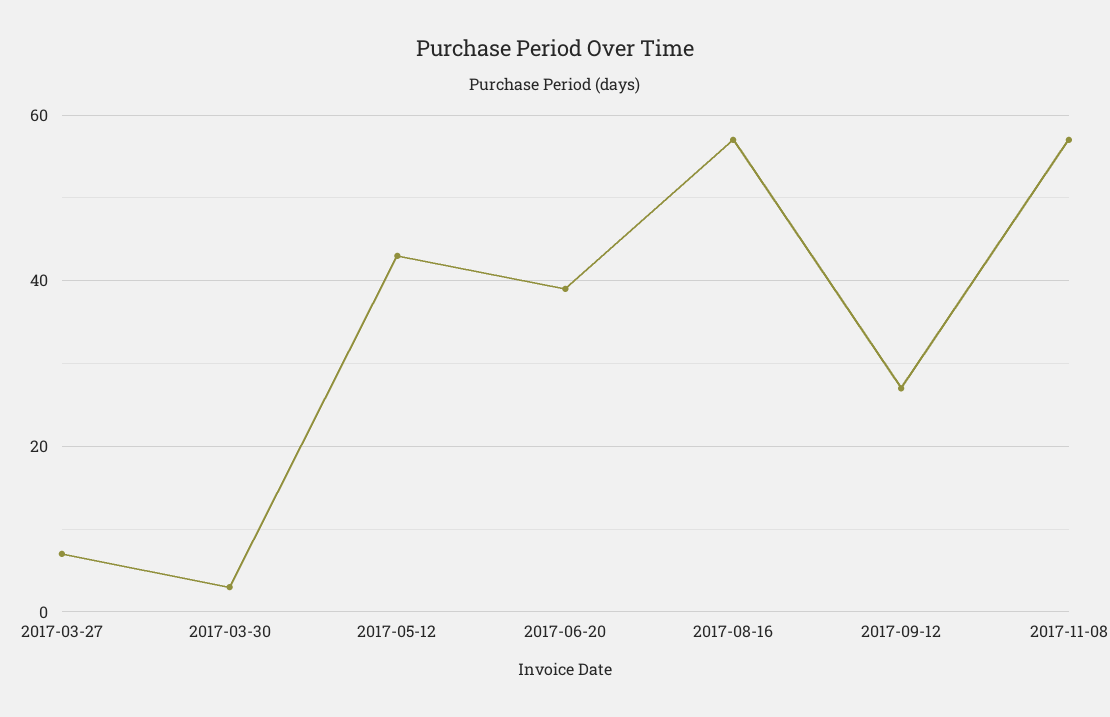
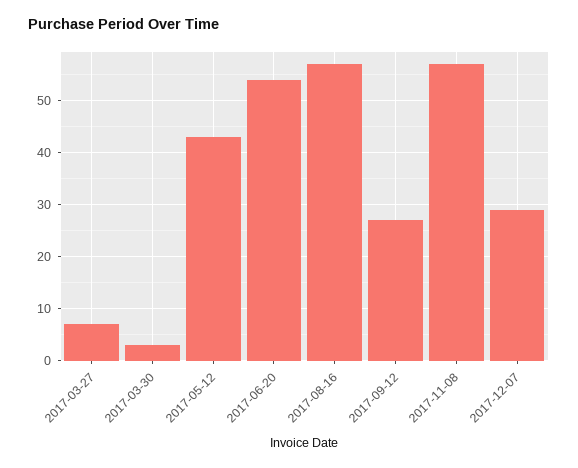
2017-06-20: 40 -> 55
2017-12-07: none -> 30

